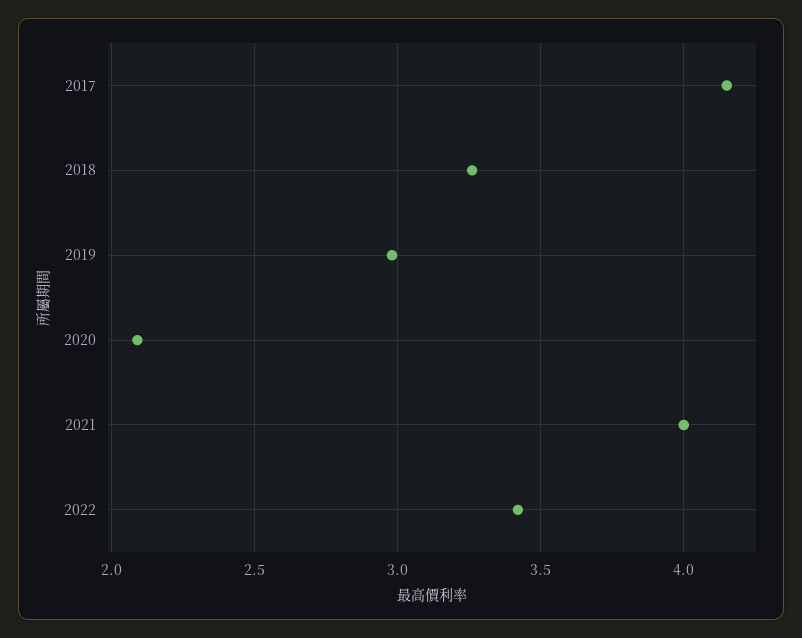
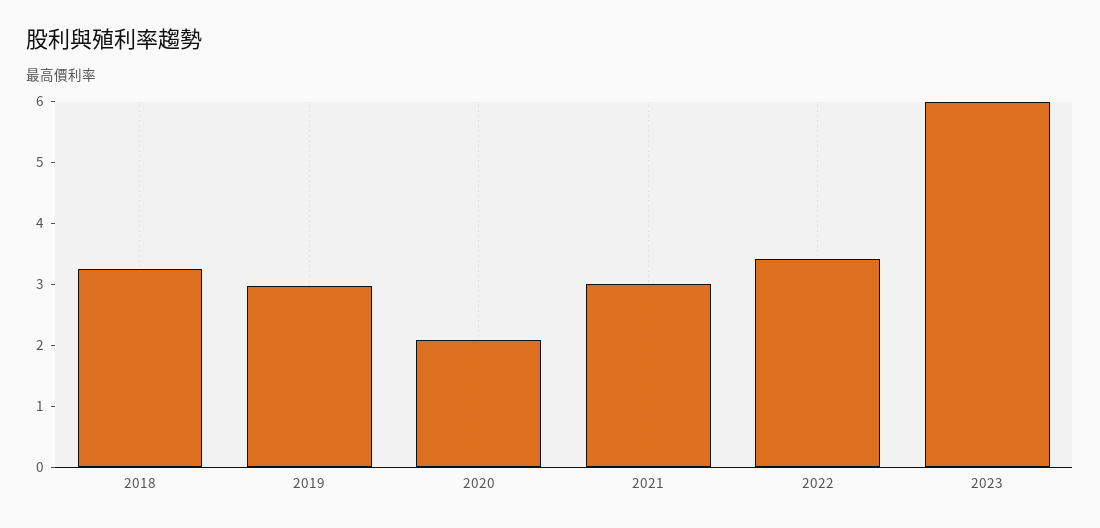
2017: 4.15 -> none
2021: 4 -> 3
2023: none -> 6

